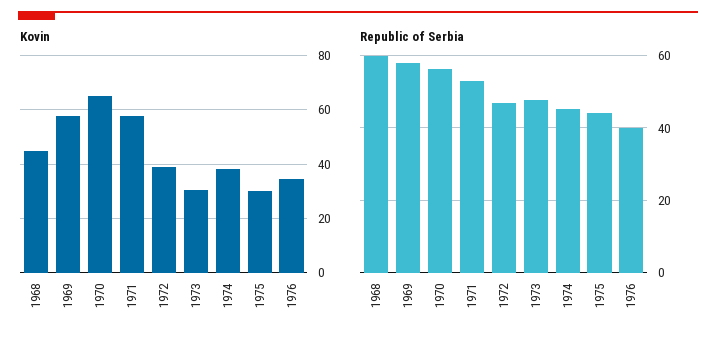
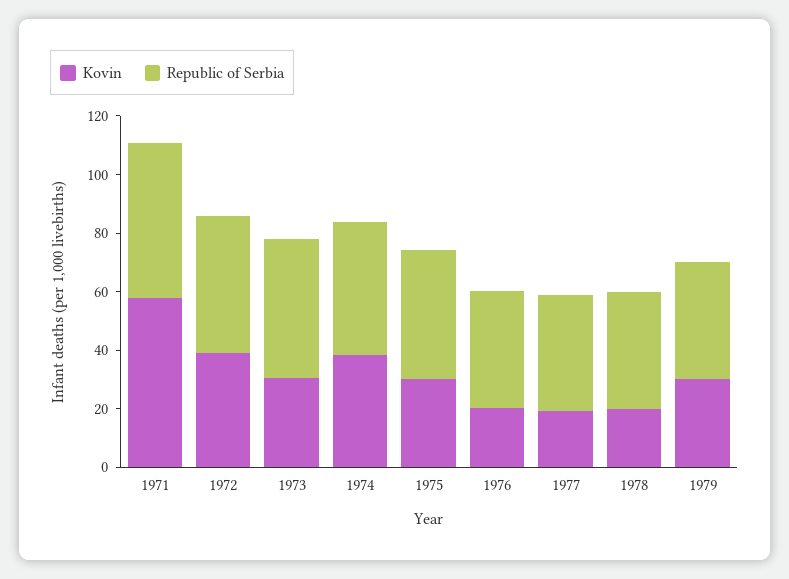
Kovin, 1968: 45 -> none
Kovin, 1969: 57.5 -> none
Kovin, 1970: 65 -> none
Kovin, 1976: 35 -> 20
Republic of Serbia, 1968: 60 -> none
Republic of Serbia, 1969: 58 -> none
Republic of Serbia, 1970: 56 -> none
Kovin, 1977: none -> 20
Republic of Serbia, 1977: none -> 40
Kovin, 1978: none -> 20
Republic of Serbia, 1978: none -> 40
Kovin, 1979: none -> 30
Republic of Serbia, 1979: none -> 40

